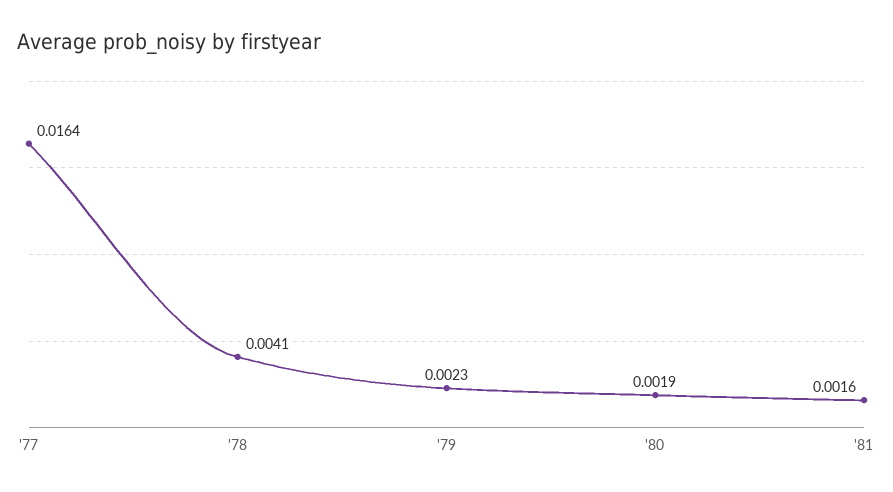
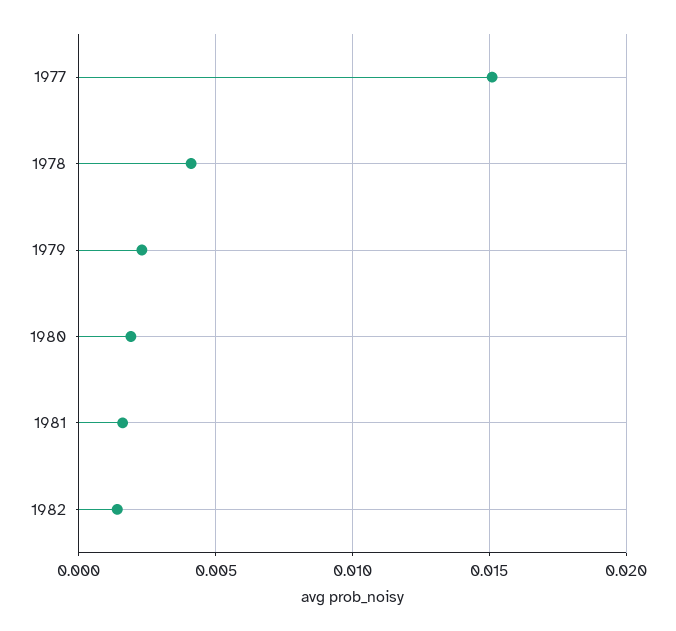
'77: 0.0164 -> 0.015
1982: none -> 0.0015

